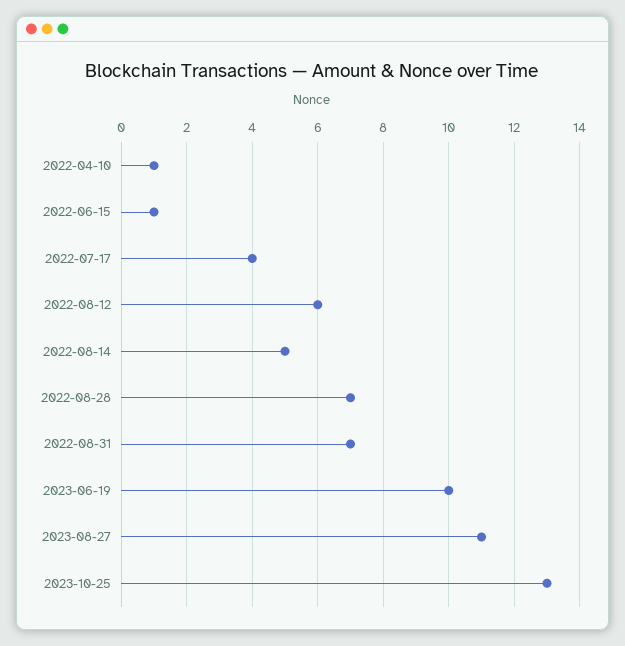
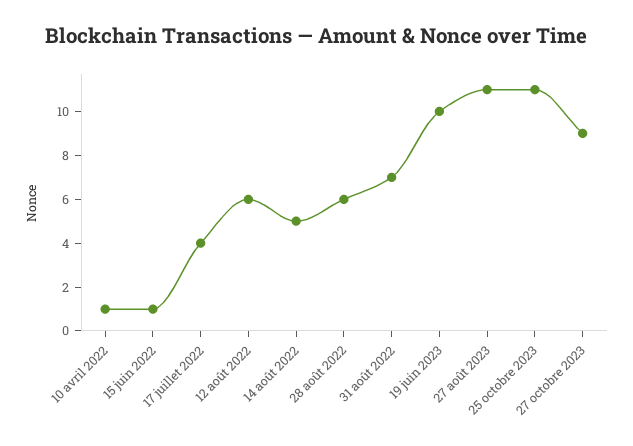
2022-08-28: 7 -> 6
2023-10-25: 13 -> 11
27 octobre 2023: none -> 9

